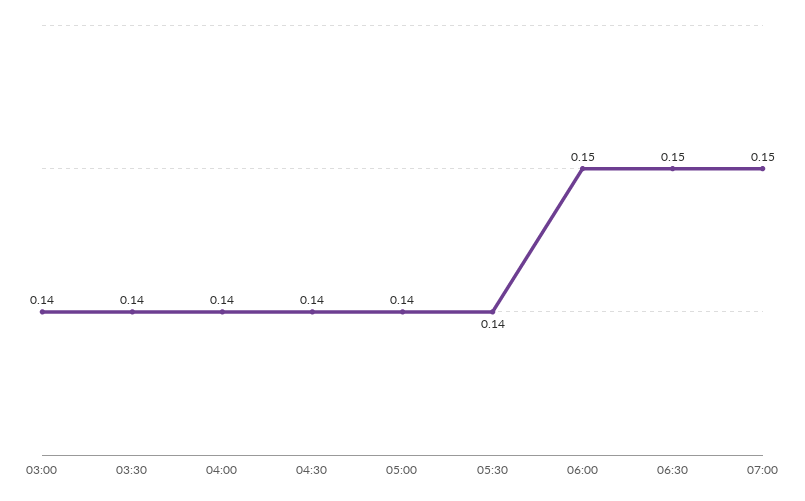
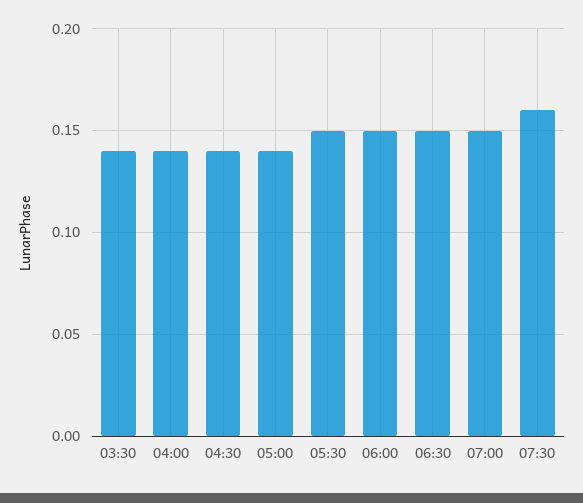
03:00: 0.14 -> none
05:30: 0.14 -> 0.15
07:30: none -> 0.16

